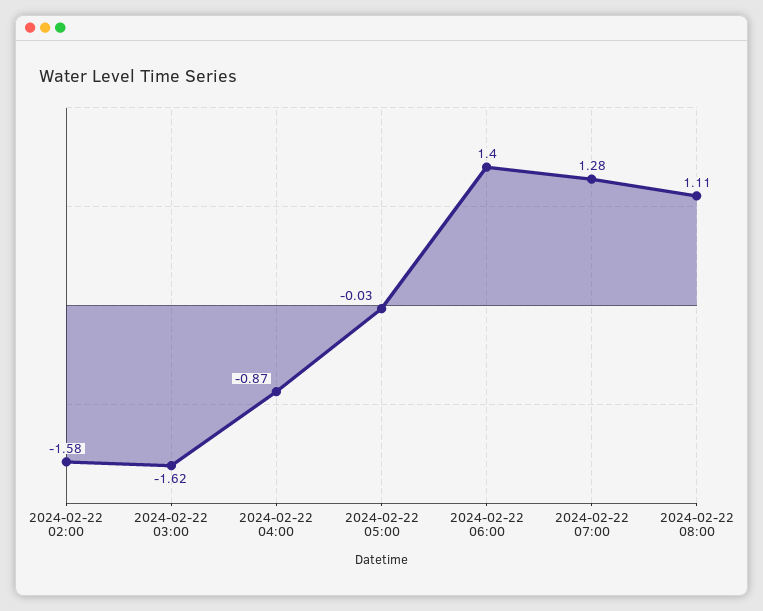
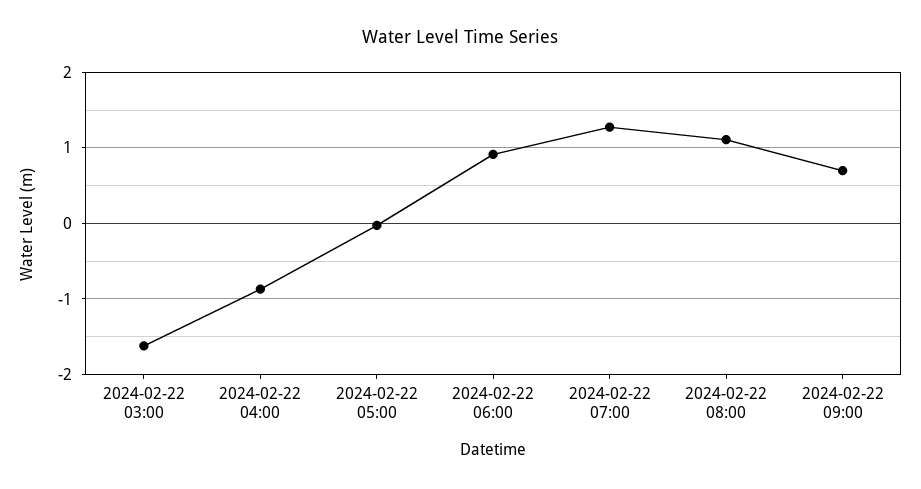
2024-02-22 02:00: -1.58 -> none
2024-02-22 06:00: 1.4 -> 0.9
2024-02-22 09:00: none -> 0.7

